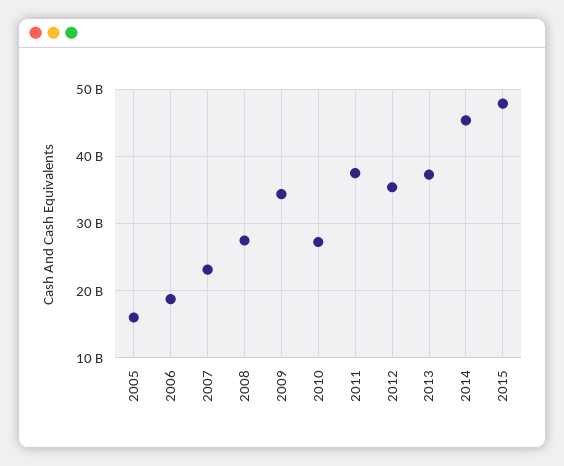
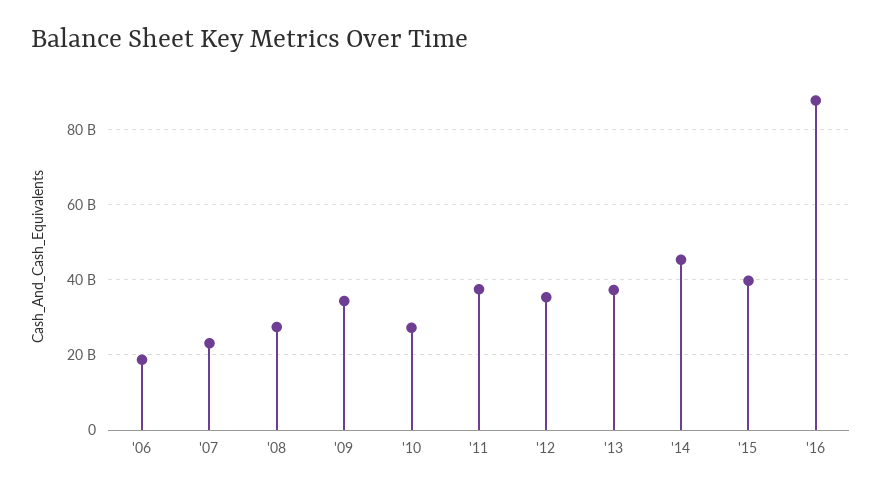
2005: 16000000000 -> none
2015: 48000000000 -> 40000000000
'16: none -> 88000000000

